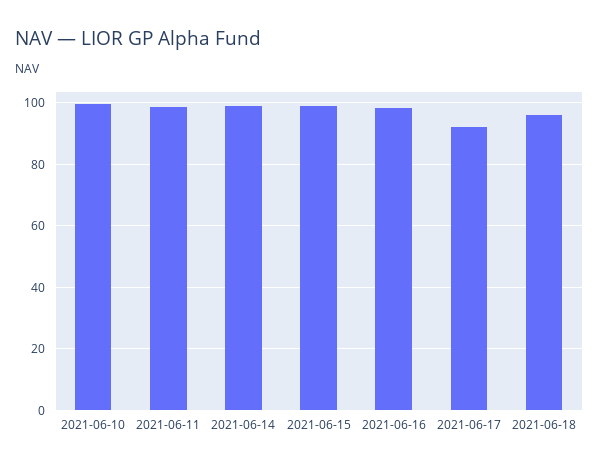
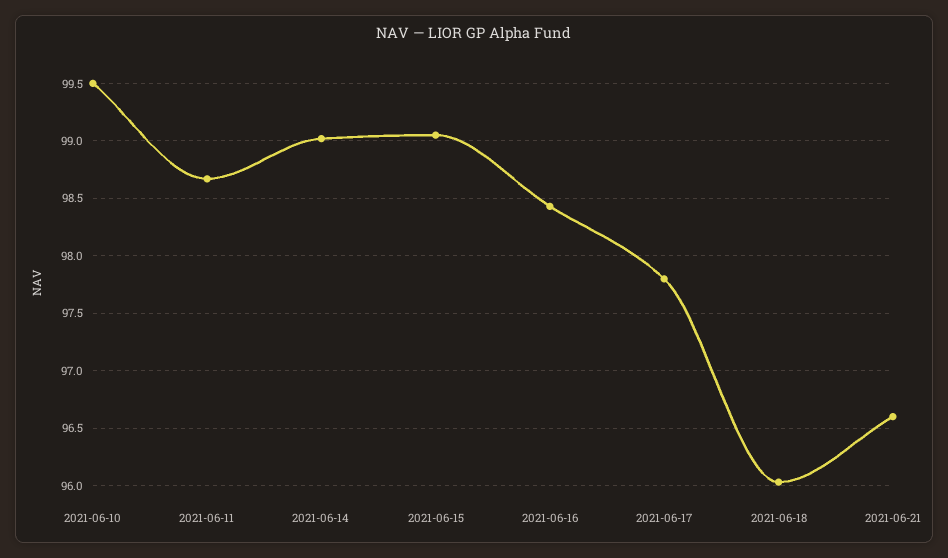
2021-06-17: 92 -> 97.8
2021-06-21: none -> 96.6

